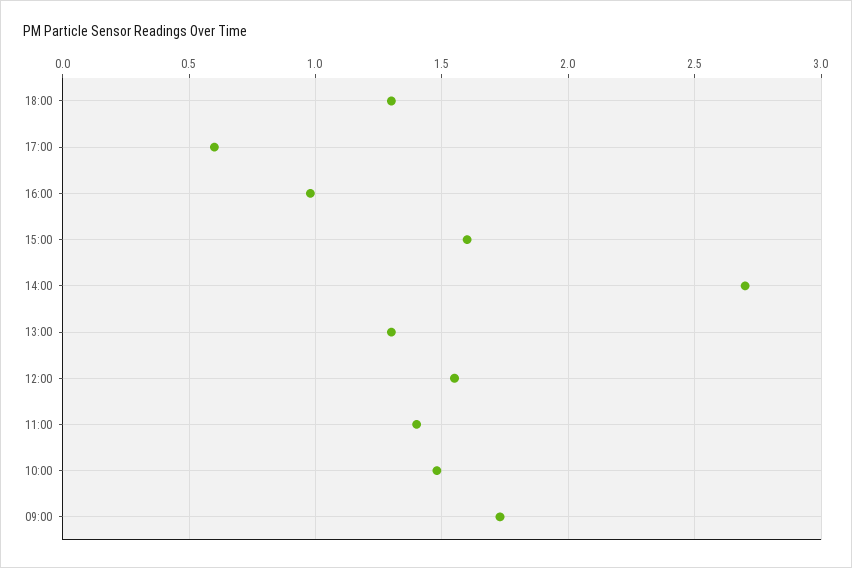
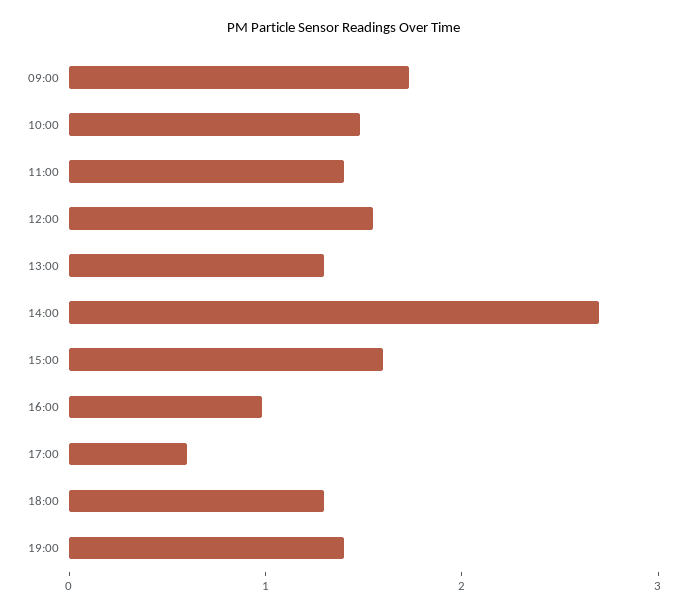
19:00: none -> 1.4

